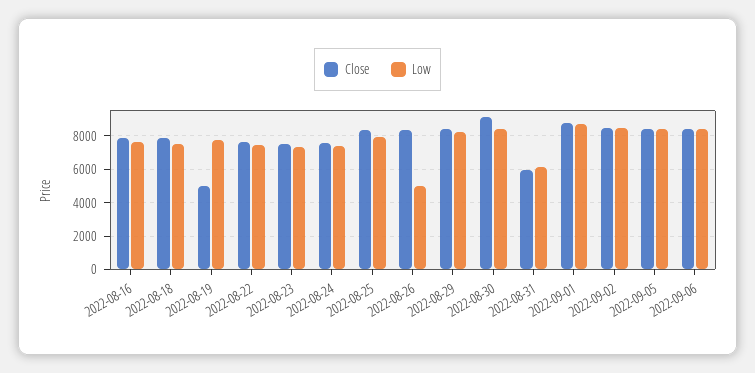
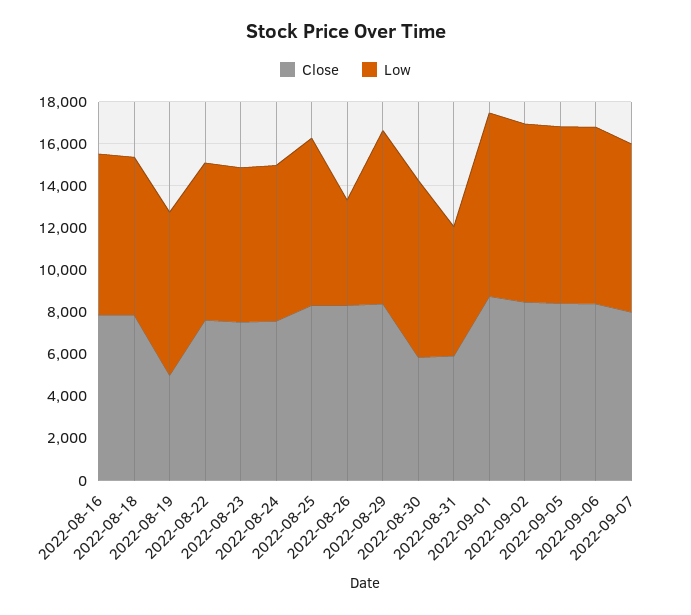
Close, 2022-08-30: 9000 -> 6000
Close, 2022-09-07: none -> 8000
Low, 2022-09-07: none -> 8000

